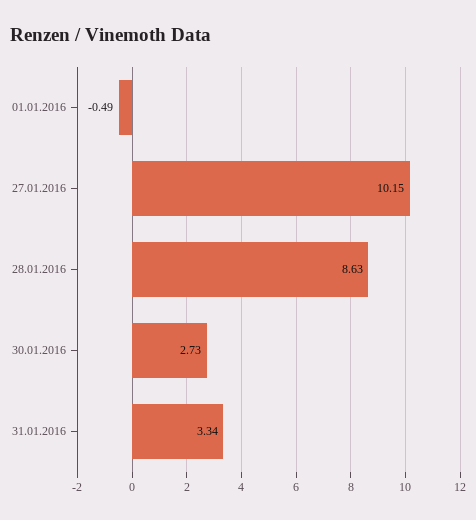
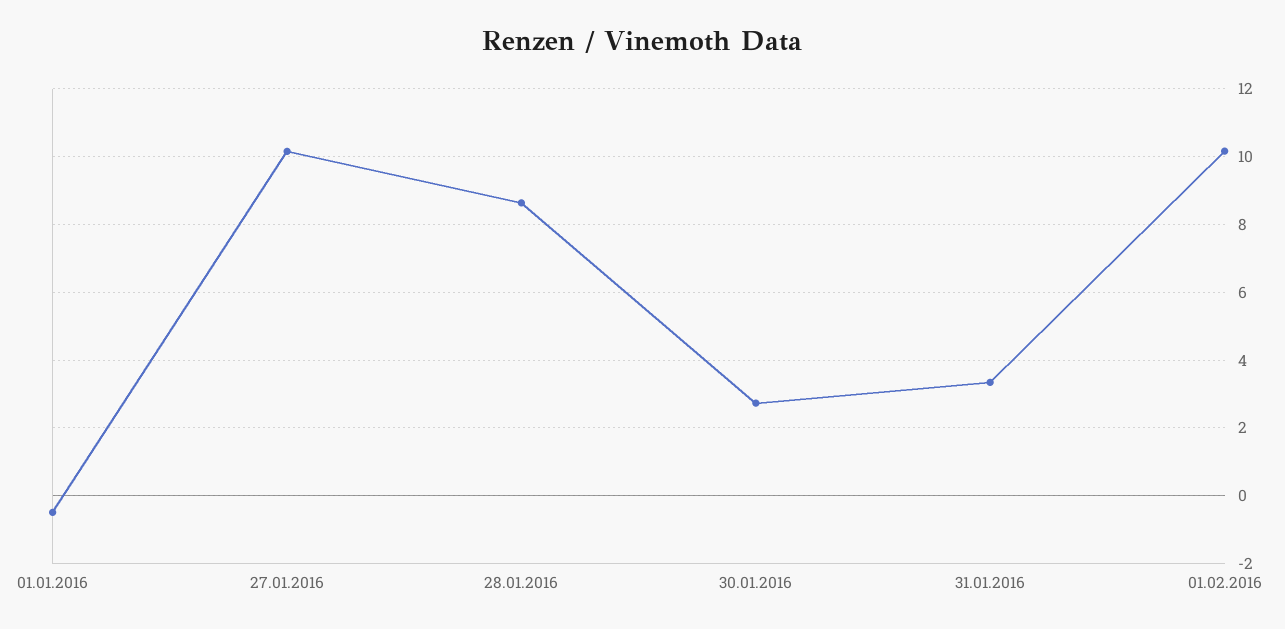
01.02.2016: none -> 10.2

